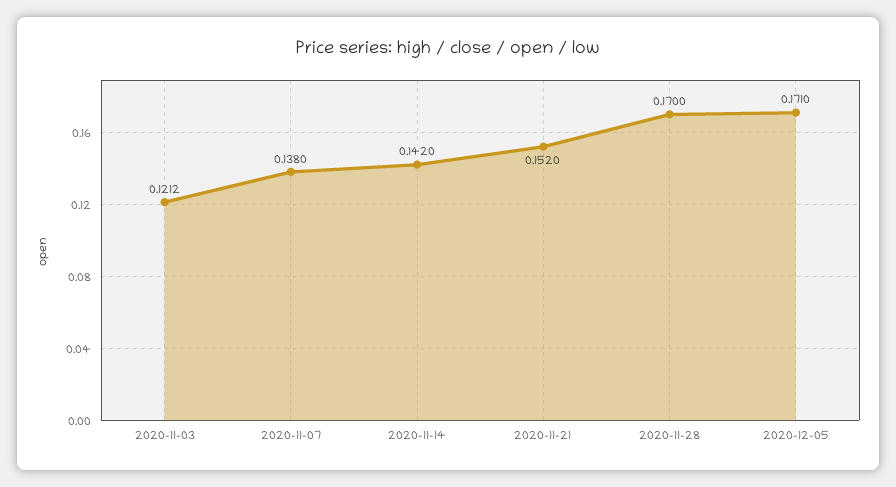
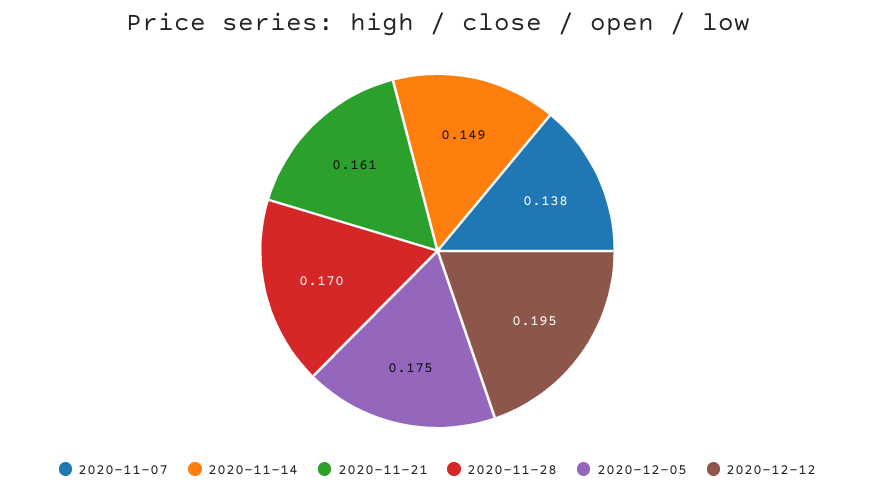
2020-11-03: 0.1212 -> none
2020-11-14: 0.142 -> 0.149
2020-11-21: 0.152 -> 0.161
2020-12-05: 0.171 -> 0.175
2020-12-12: none -> 0.195

